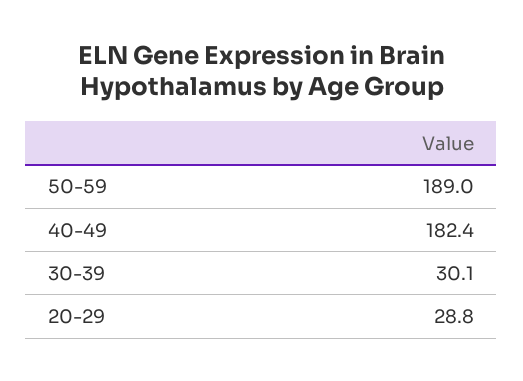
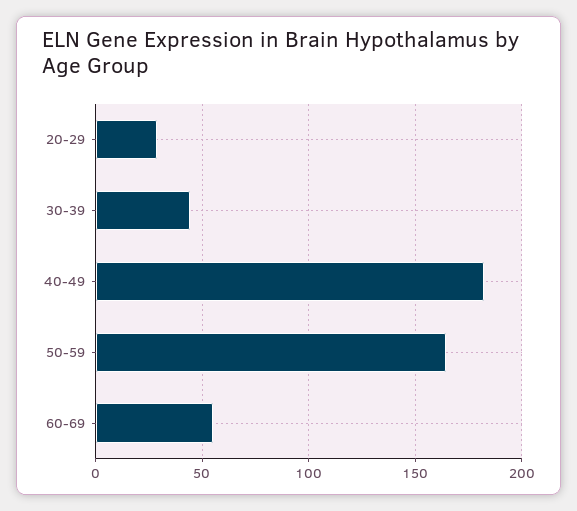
50-59: 189 -> 165
30-39: 30.1 -> 45
60-69: none -> 55

